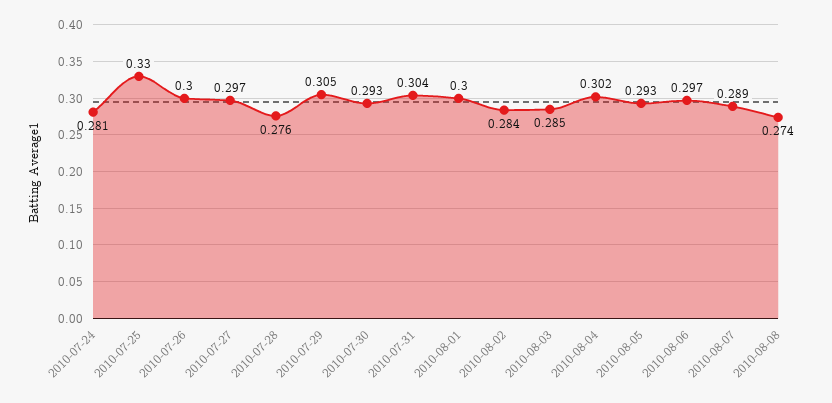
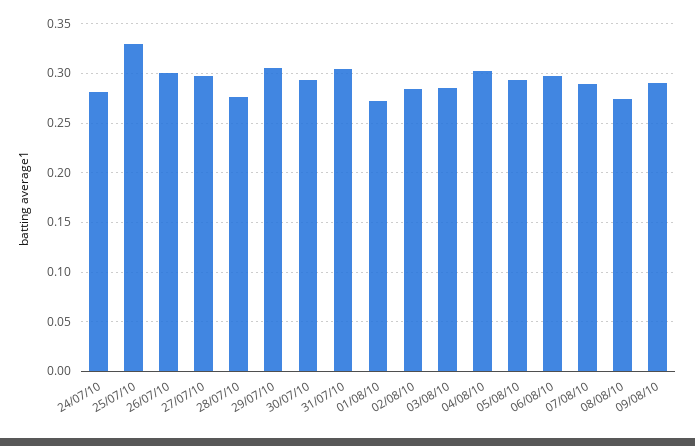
2010-08-01: 0.3 -> 0.27
09/08/10: none -> 0.29

